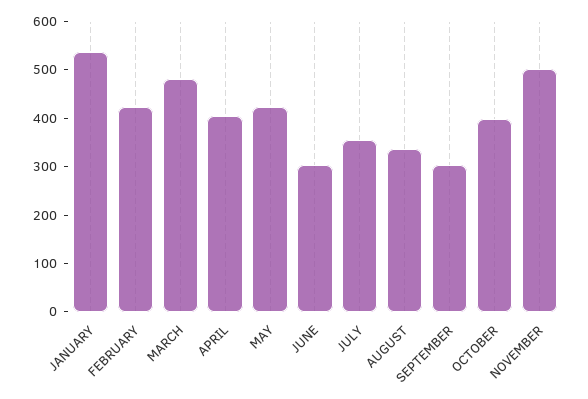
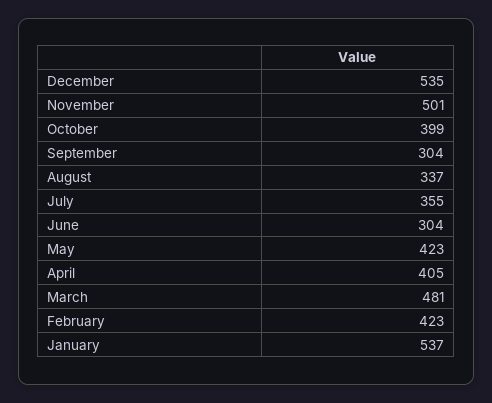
December: none -> 535

